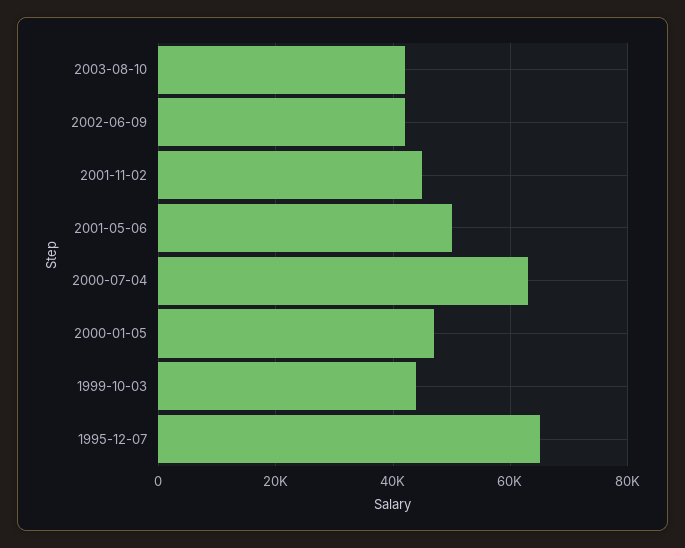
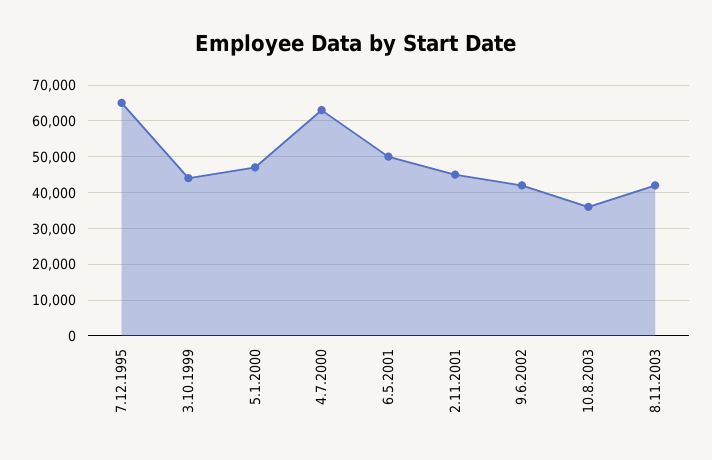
2003-08-10: 42000 -> 36000
8.11.2003: none -> 42000

